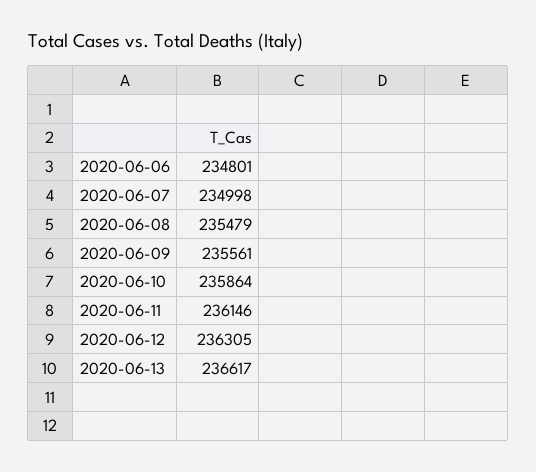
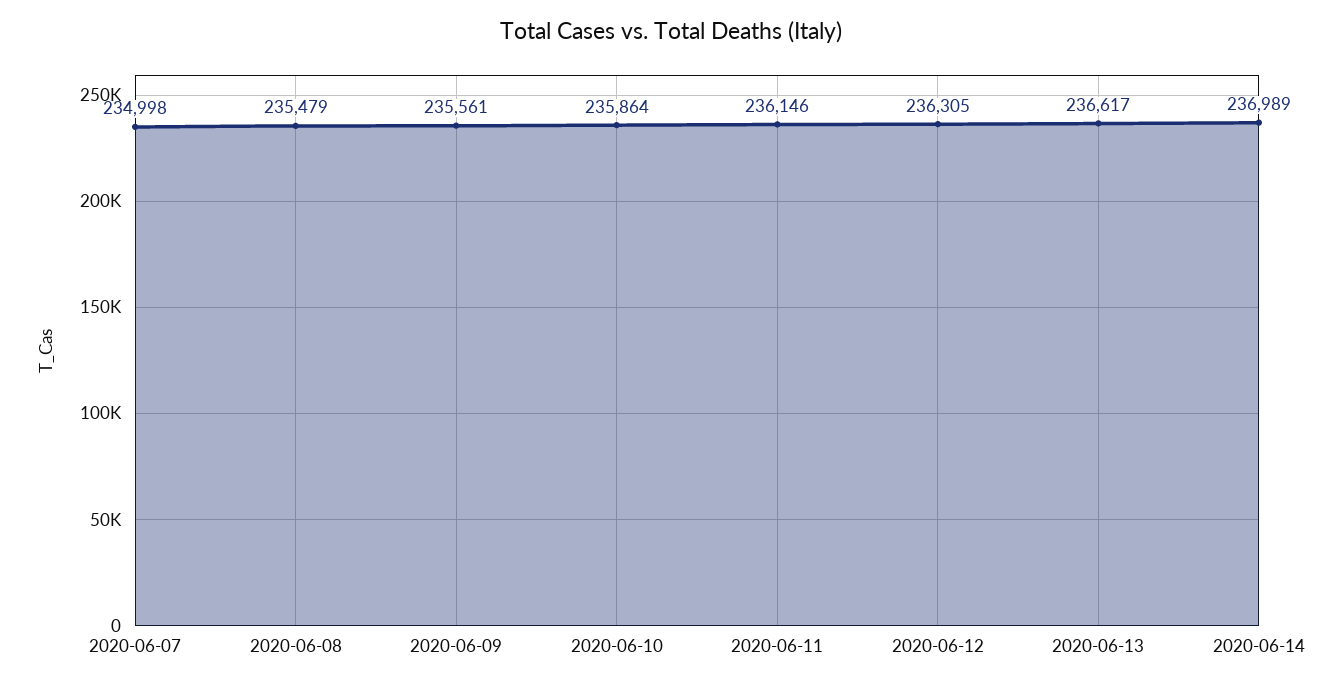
2020-06-06: 234801 -> none
2020-06-14: none -> 236989

